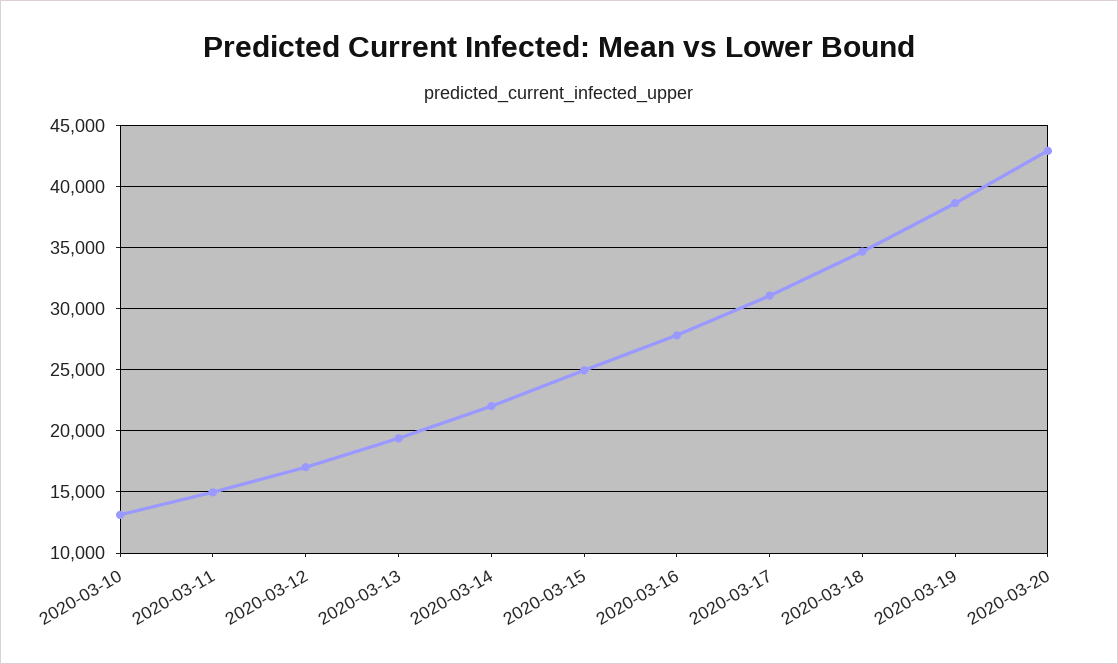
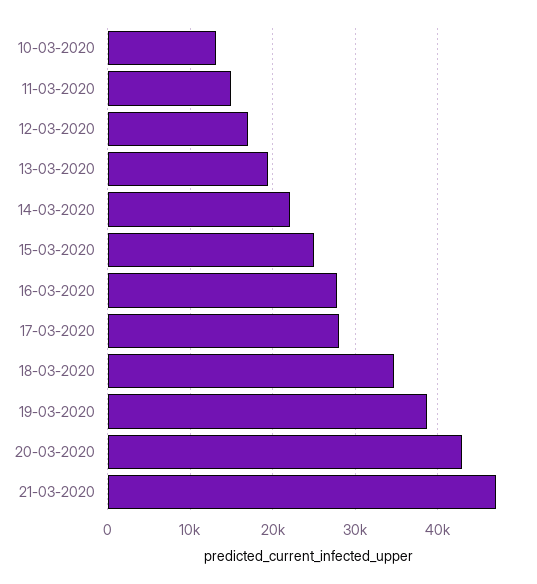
2020-03-17: 31000 -> 28000
21-03-2020: none -> 47000

